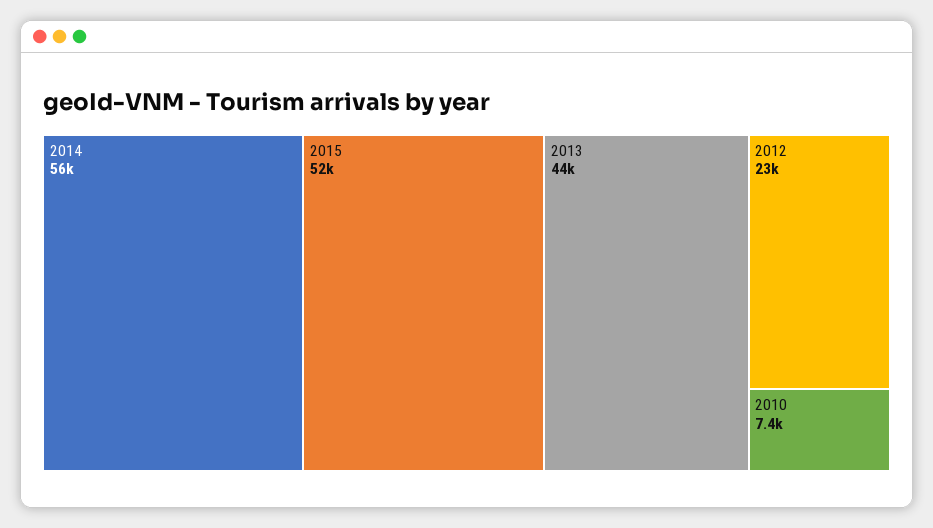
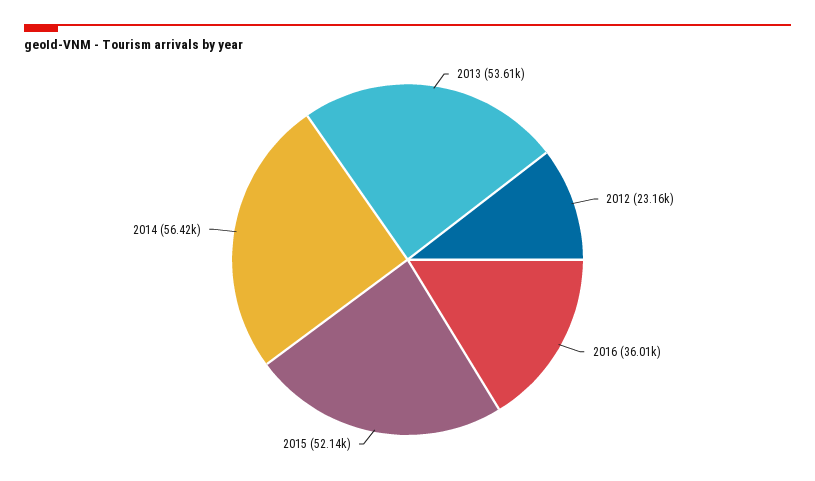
2013: 44000 -> 53610
2010: 7400 -> none
2016: none -> 36010

